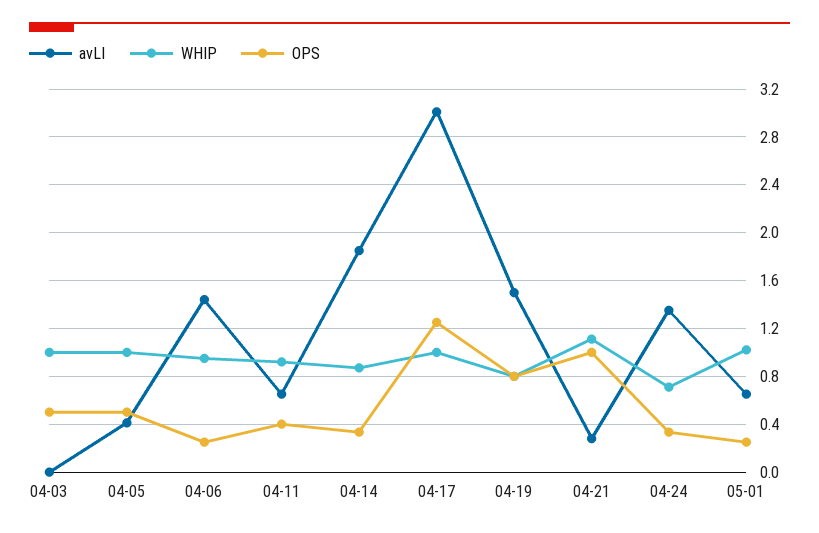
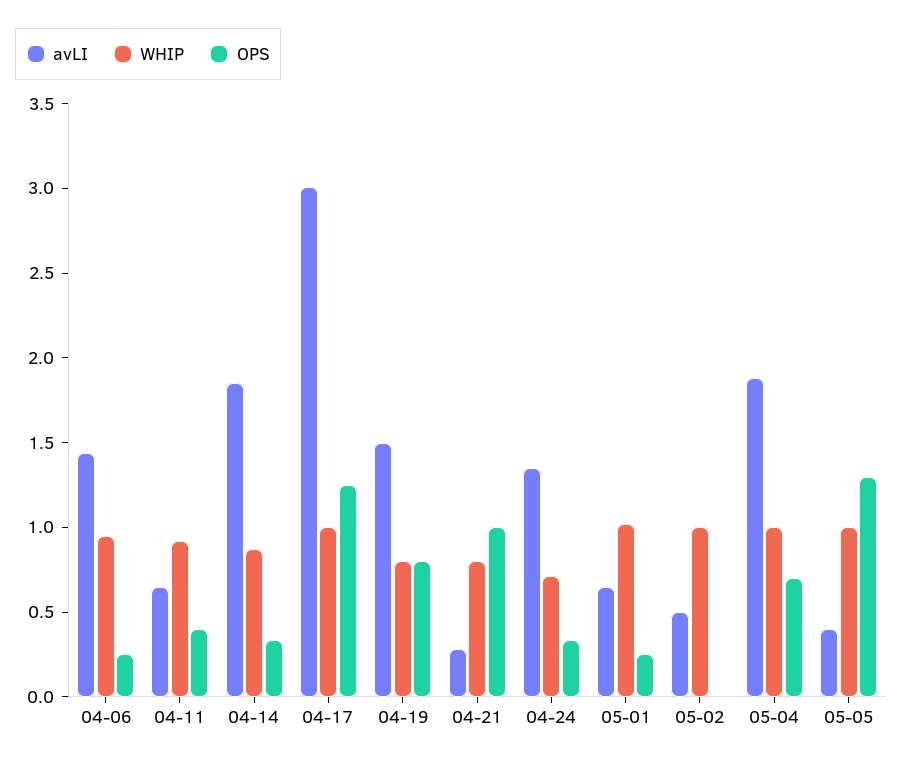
avLI, 04-03: 0 -> none
WHIP, 04-03: 1 -> none
OPS, 04-03: 0.5 -> none
avLI, 04-05: 0.4 -> none
WHIP, 04-05: 1 -> none
OPS, 04-05: 0.5 -> none
WHIP, 04-21: 1.1 -> 0.8
avLI, 05-02: none -> 0.5
WHIP, 05-02: none -> 1
OPS, 05-02: none -> 0
avLI, 05-04: none -> 1.9
WHIP, 05-04: none -> 1
OPS, 05-04: none -> 0.7
avLI, 05-05: none -> 0.4
WHIP, 05-05: none -> 1
OPS, 05-05: none -> 1.3

